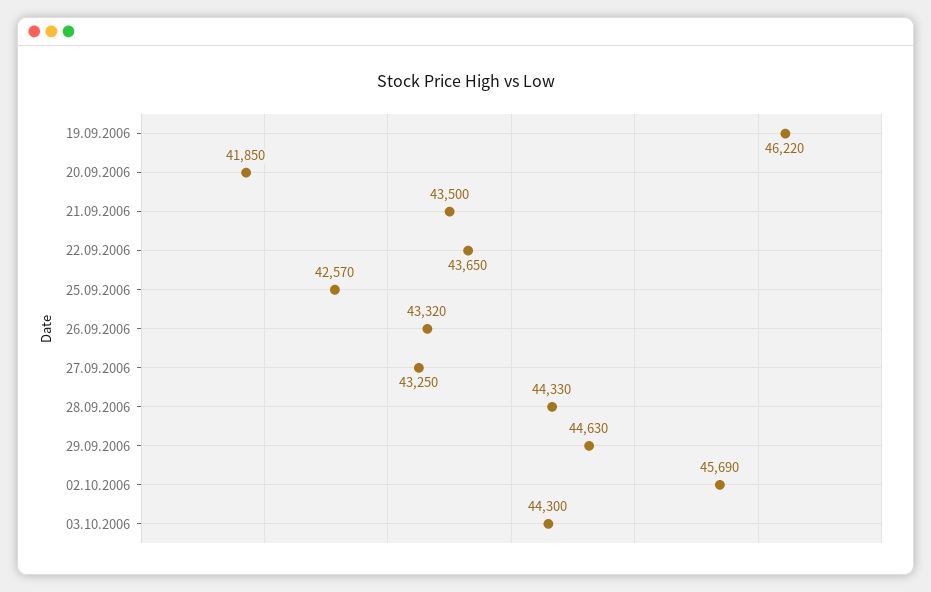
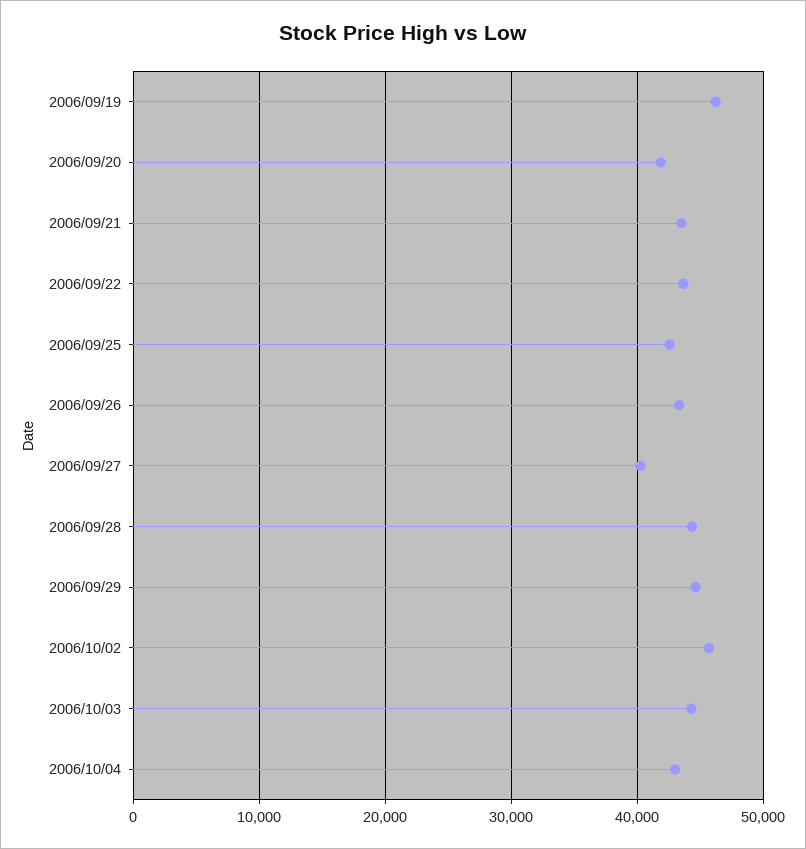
27.09.2006: 43250 -> 40000
2006/10/04: none -> 43000

